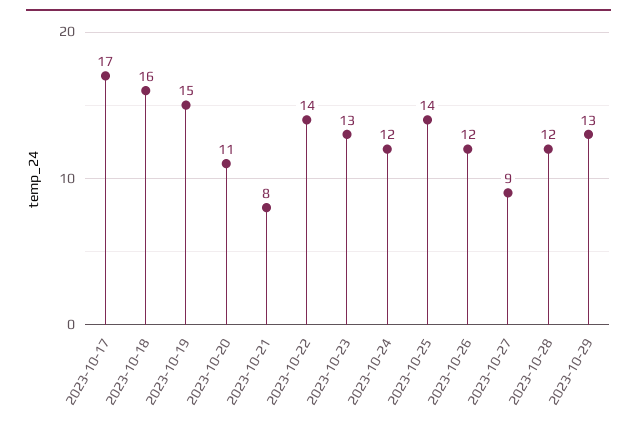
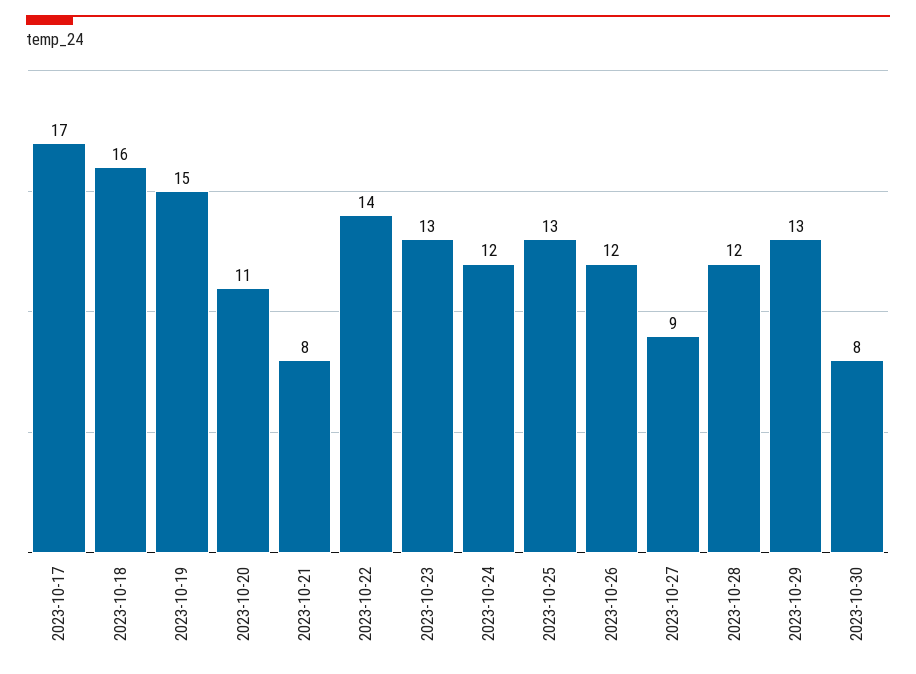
2023-10-25: 14 -> 13
2023-10-30: none -> 8

